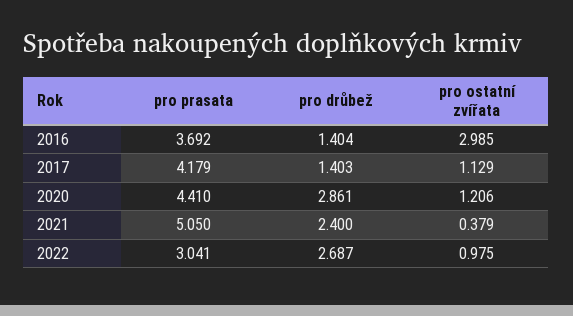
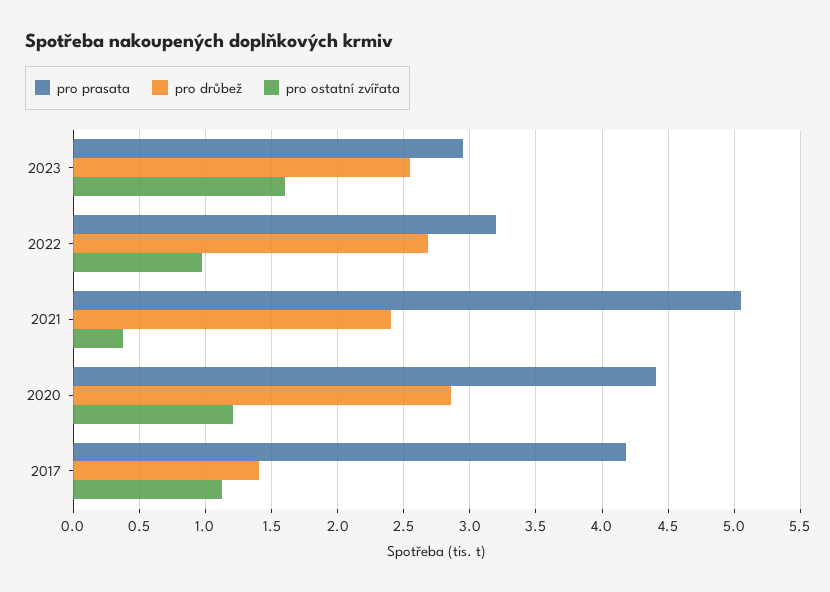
pro prasata, 2016: 3.692 -> none
pro drůbež, 2016: 1.404 -> none
pro ostatní zvířata, 2016: 2.985 -> none
pro prasata, 2022: 3.041 -> 3.2
pro prasata, 2023: none -> 2.95
pro drůbež, 2023: none -> 2.55
pro ostatní zvířata, 2023: none -> 1.6

